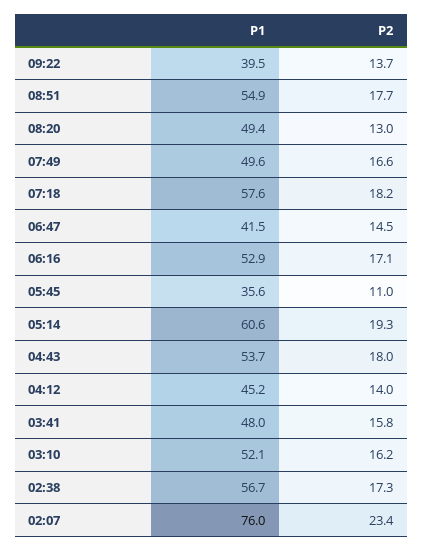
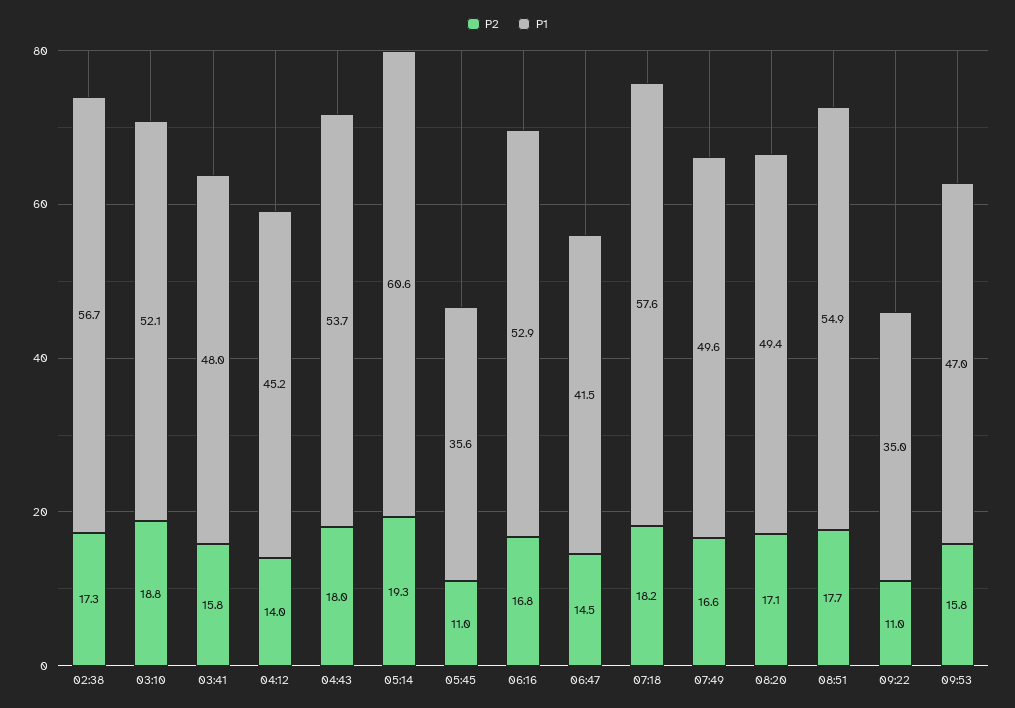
P1, 09:22: 39.5 -> 35
P2, 09:22: 13.7 -> 11
P2, 08:20: 13 -> 17.1
P2, 06:16: 17.1 -> 16.8
P2, 03:10: 16.2 -> 18.8
P1, 02:07: 76 -> none
P2, 02:07: 23.4 -> none
P2, 09:53: none -> 15.8
P1, 09:53: none -> 47

